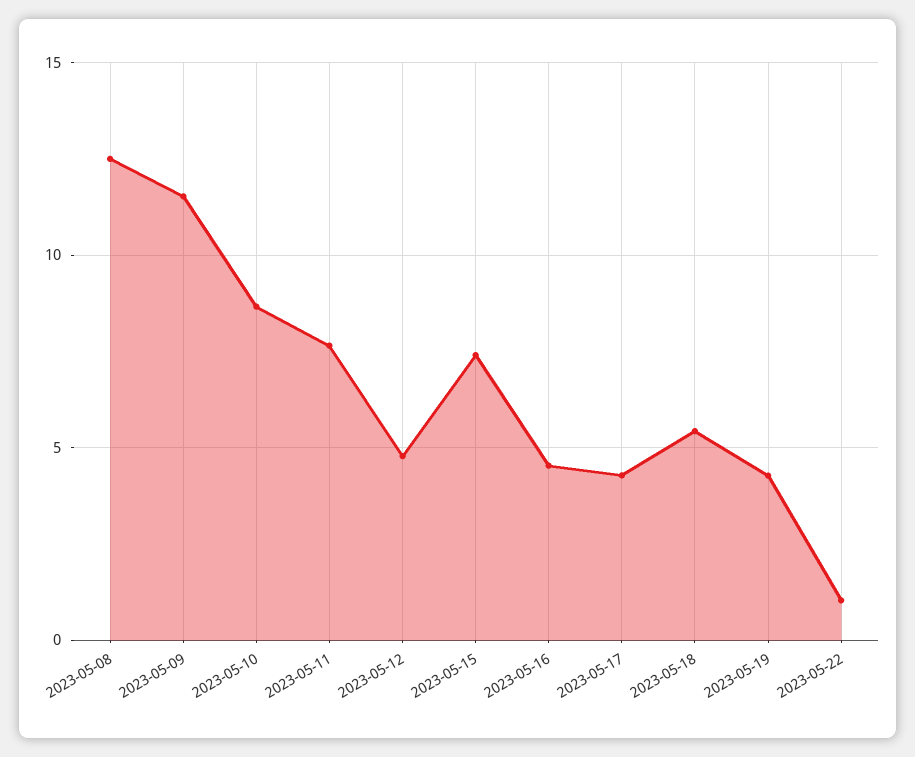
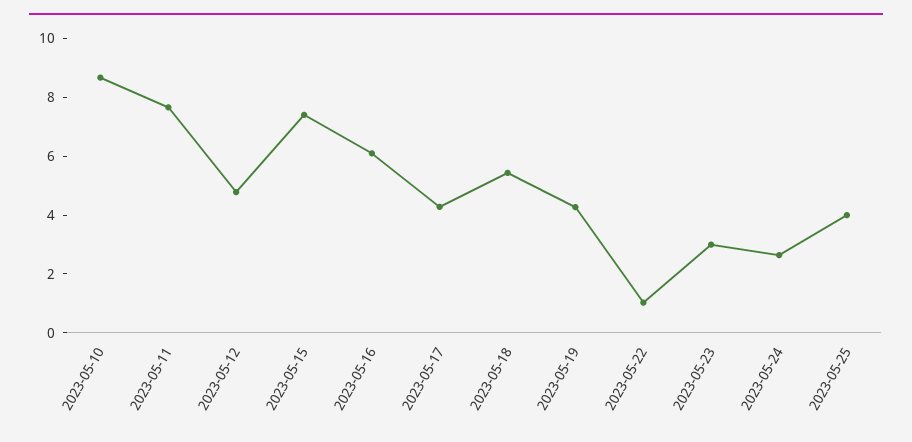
2023-05-08: 12.5 -> none
2023-05-09: 11.5 -> none
2023-05-16: 4.5 -> 6
2023-05-23: none -> 3
2023-05-24: none -> 2.5
2023-05-25: none -> 4

